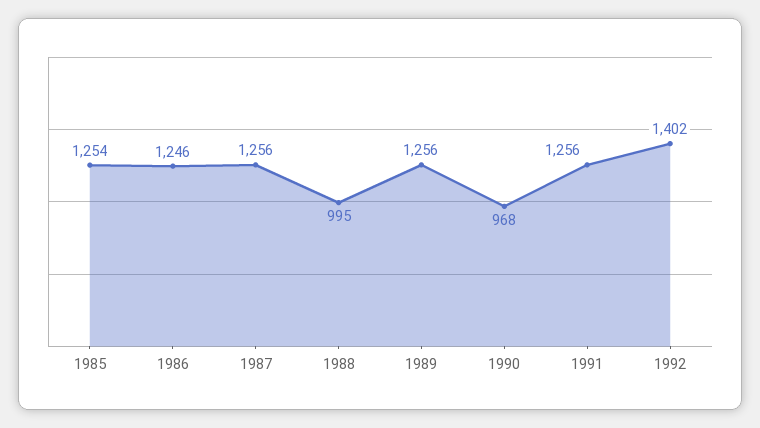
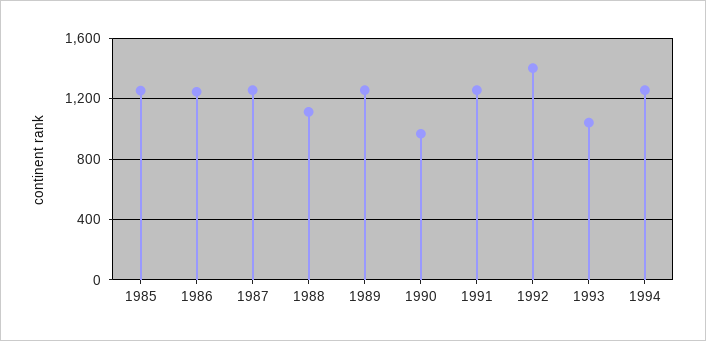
1988: 995 -> 1100
1993: none -> 1050
1994: none -> 1250

